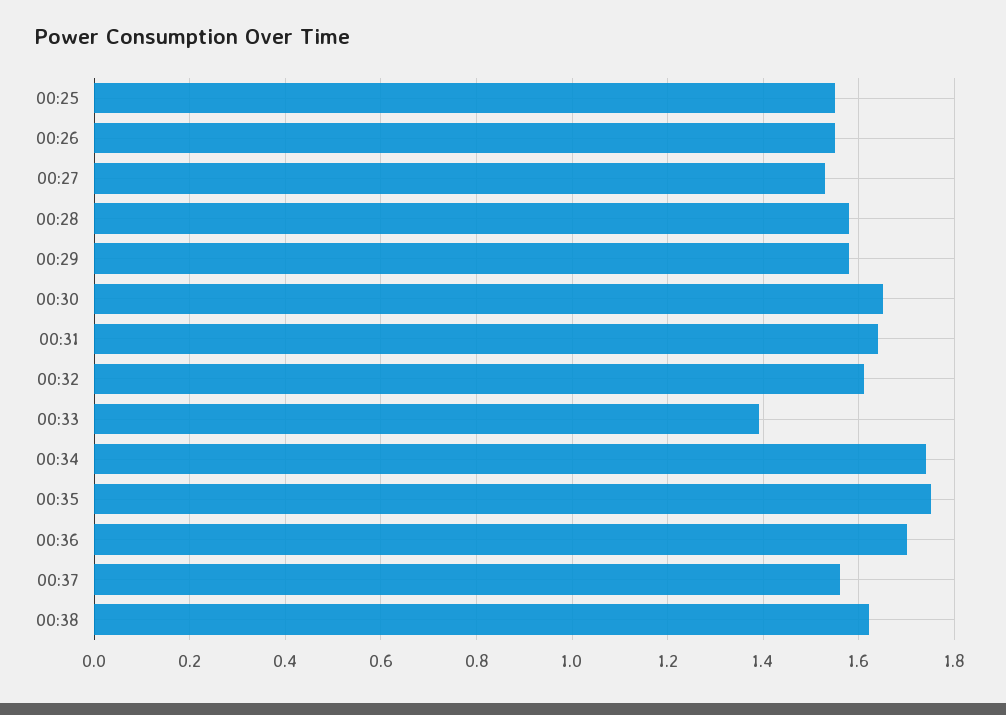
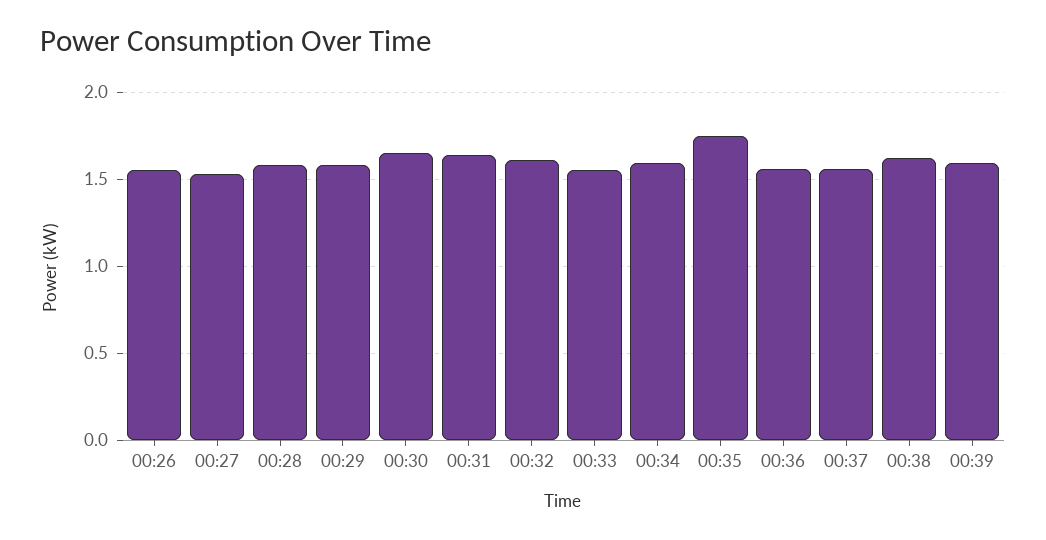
00:25: 1.55 -> none
00:33: 1.4 -> 1.55
00:34: 1.75 -> 1.6
00:36: 1.7 -> 1.55
00:39: none -> 1.6

